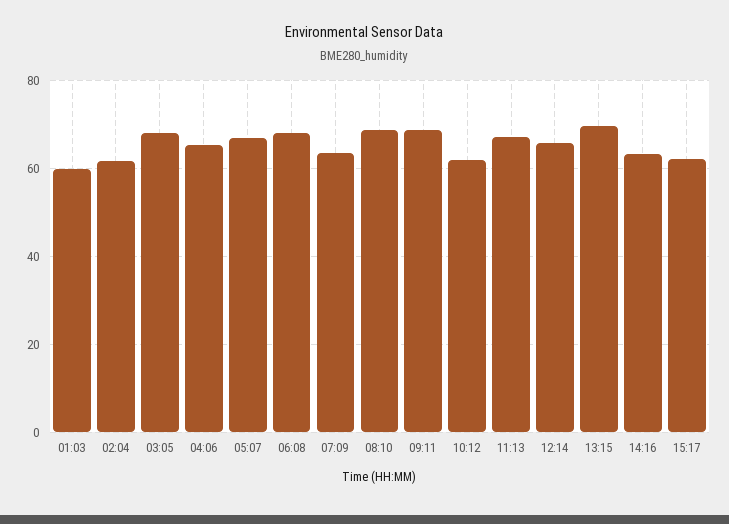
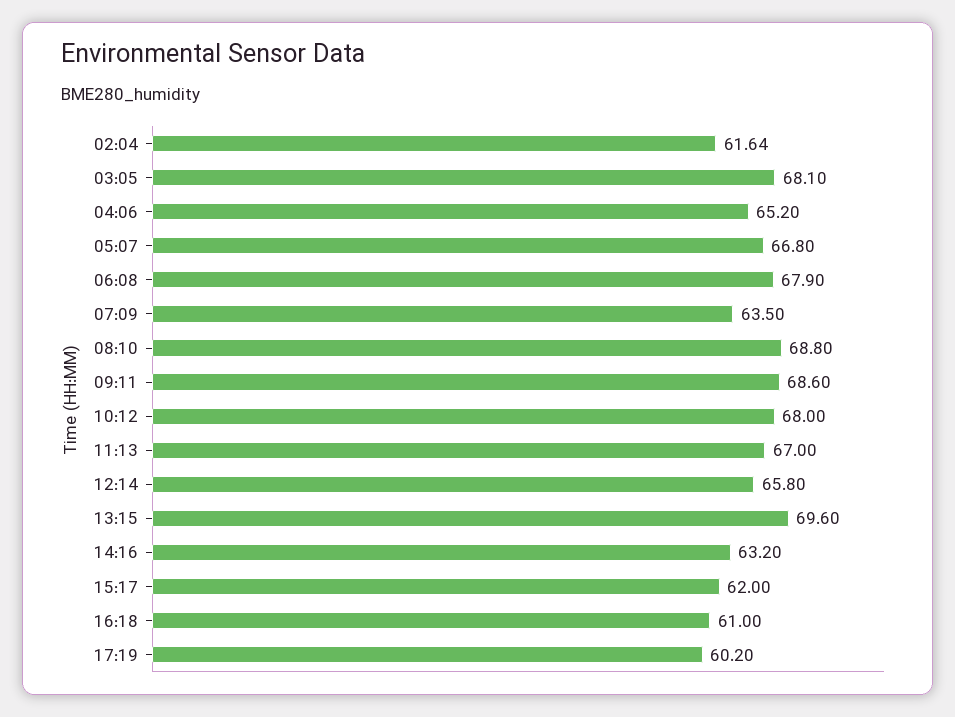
01:03: 60 -> none
10:12: 62 -> 68
16:18: none -> 61
17:19: none -> 60.2

